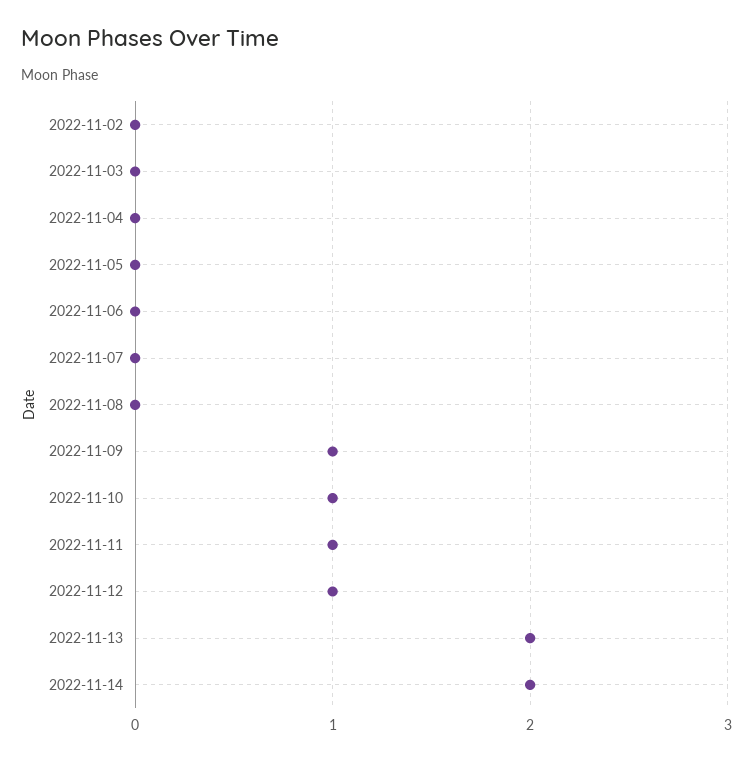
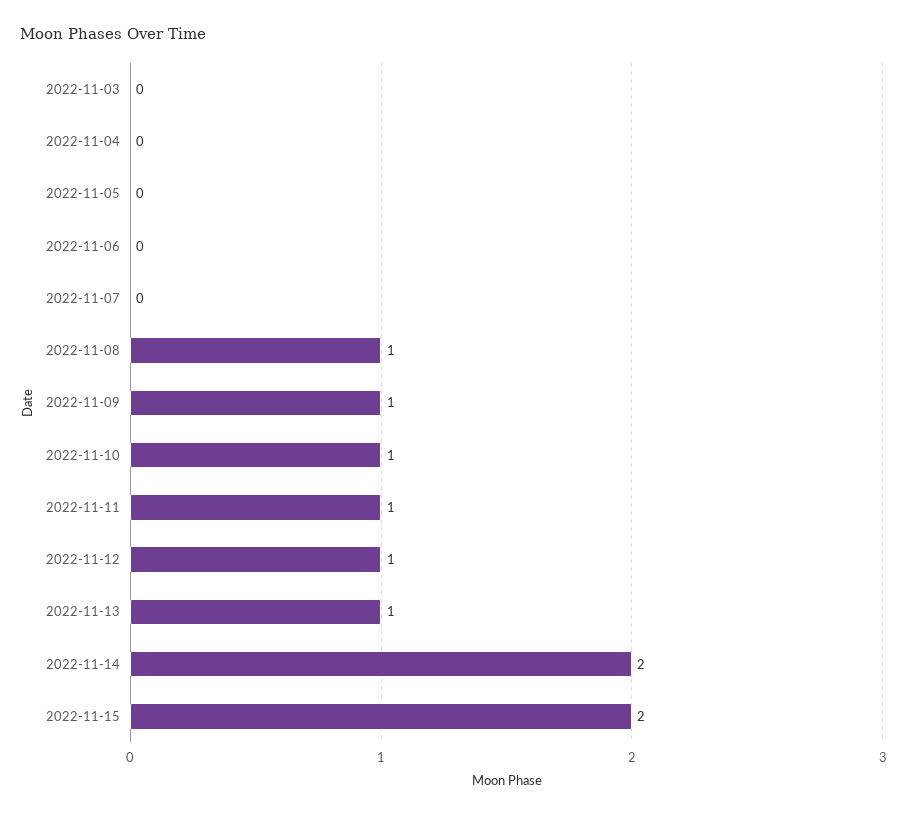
2022-11-02: 0 -> none
2022-11-08: 0 -> 1
2022-11-13: 2 -> 1
2022-11-15: none -> 2

